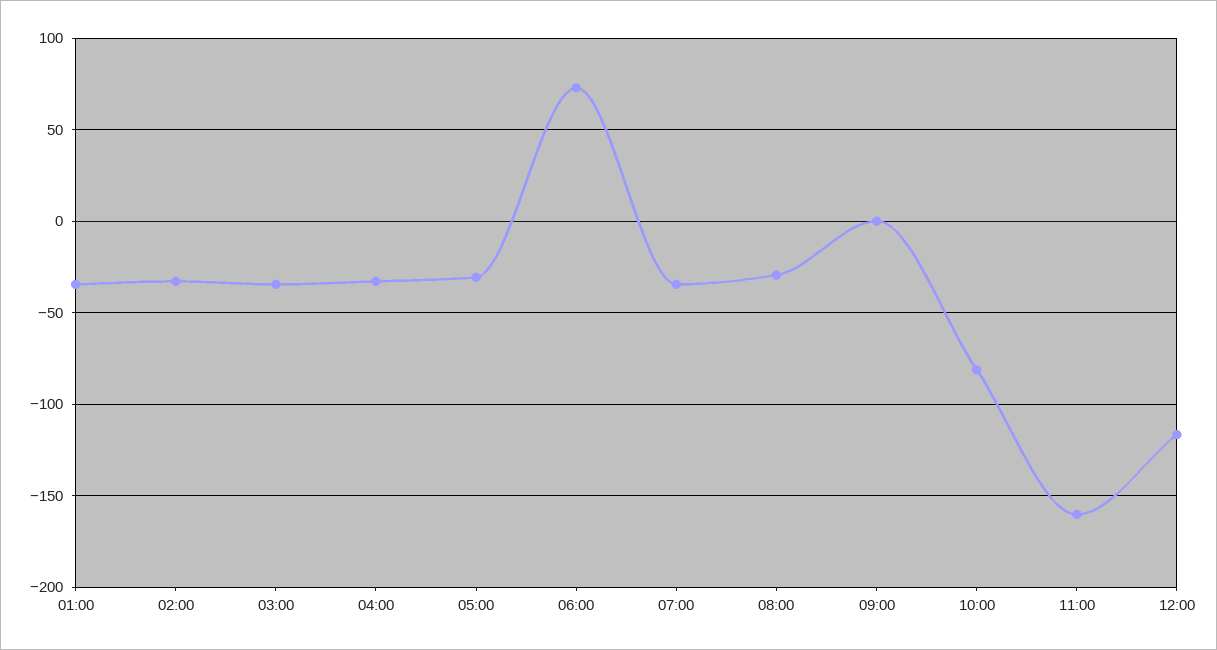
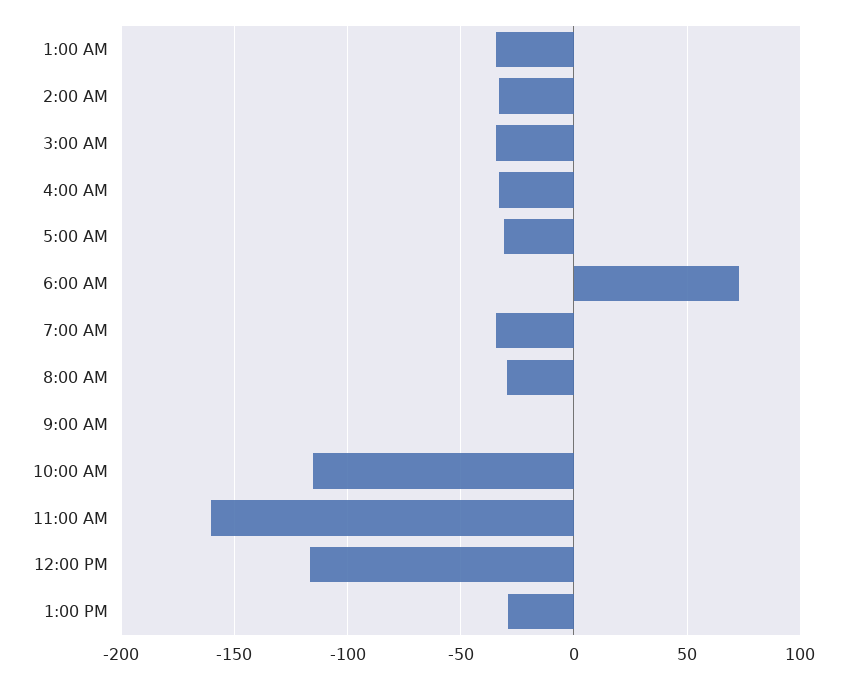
10:00: -80 -> -115
1:00 PM: none -> -30

